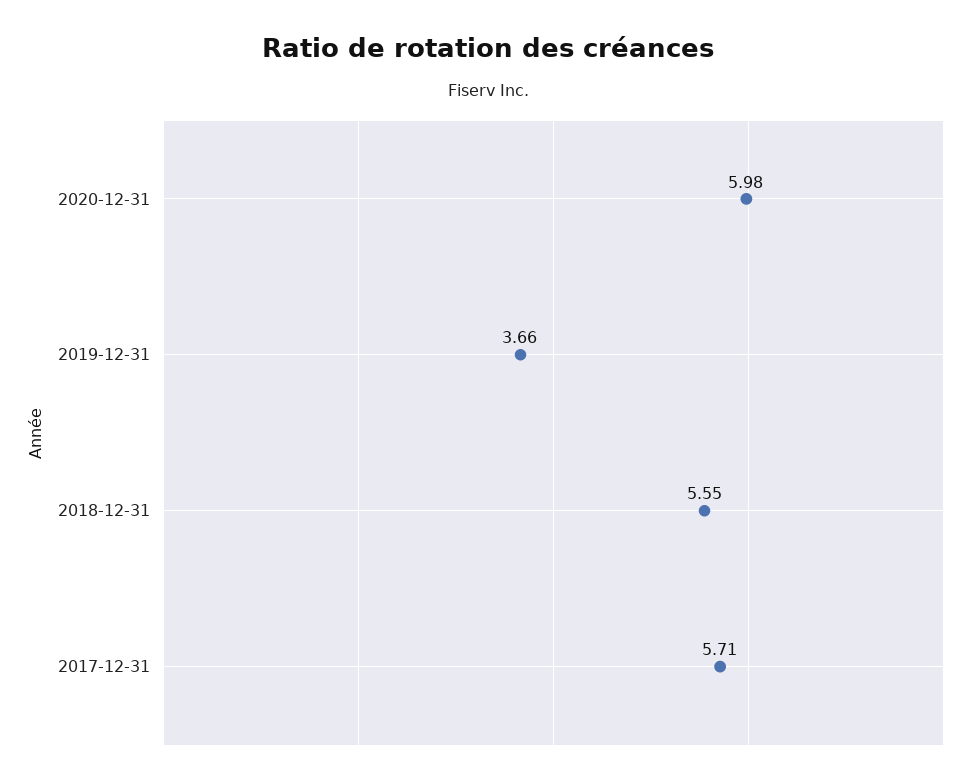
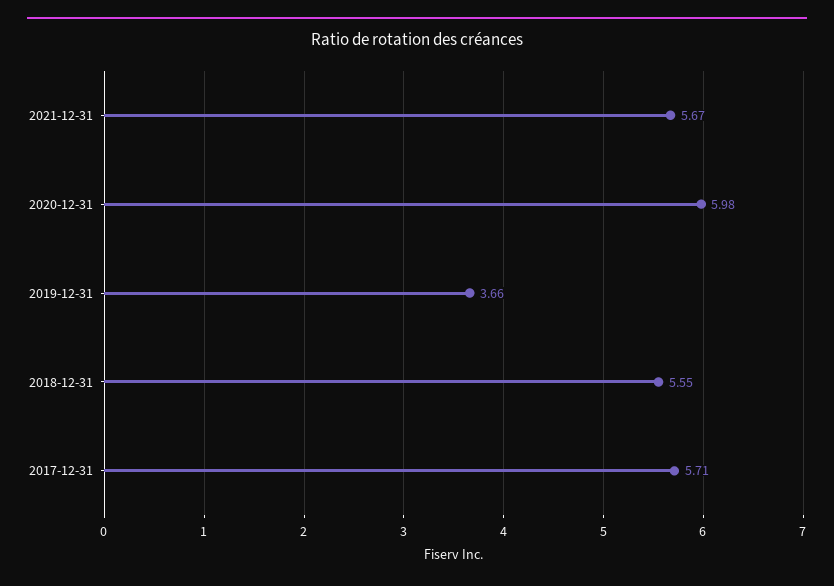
2021-12-31: none -> 5.67

